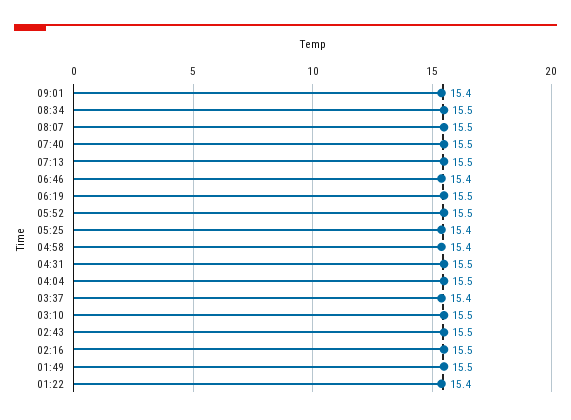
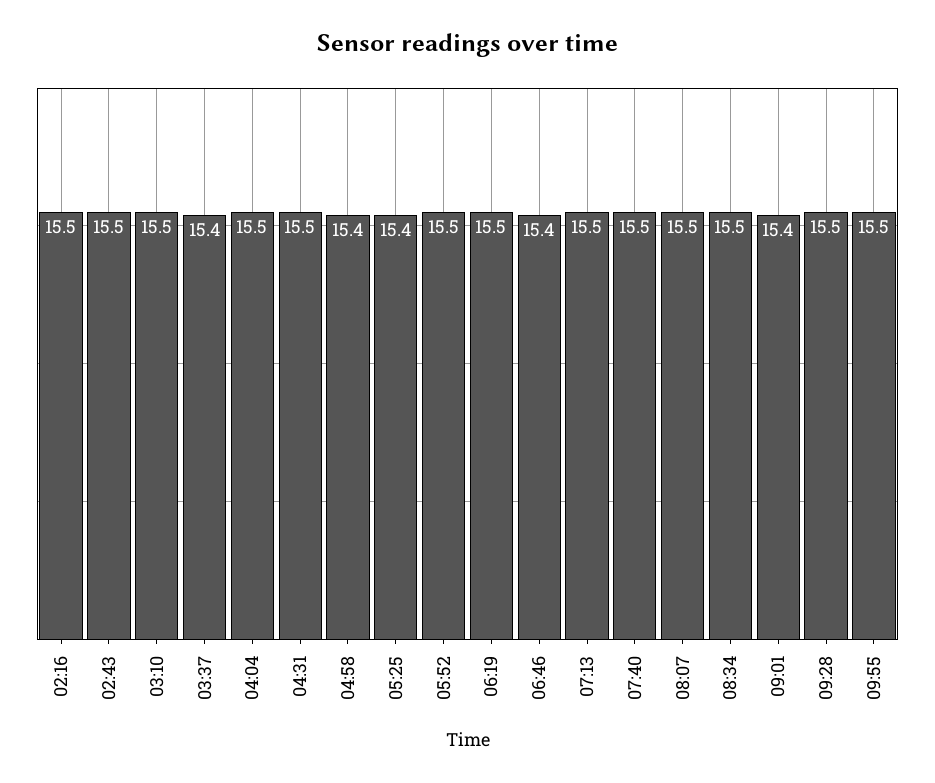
01:49: 15.5 -> none
01:22: 15.4 -> none
09:28: none -> 15.5
09:55: none -> 15.5

